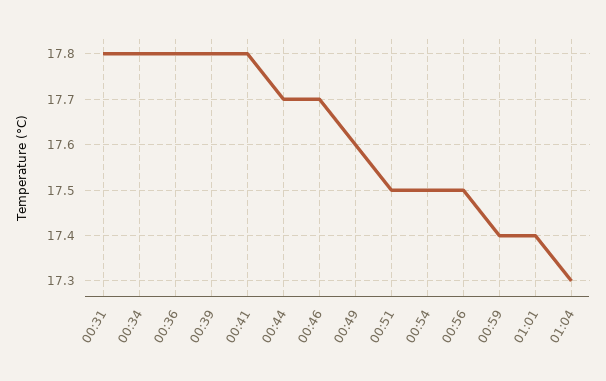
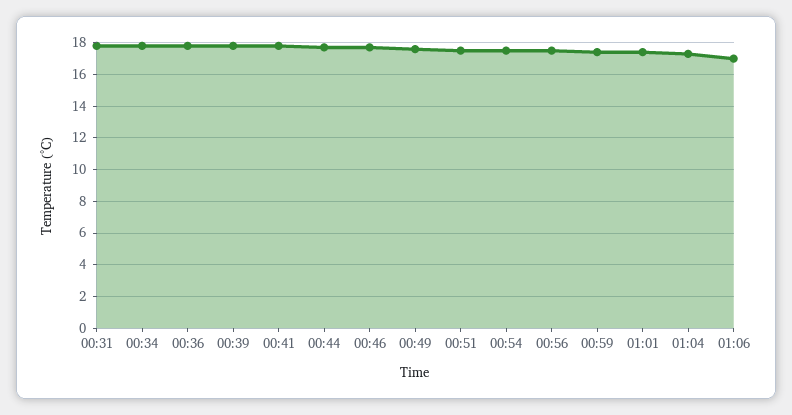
01:06: none -> 17

